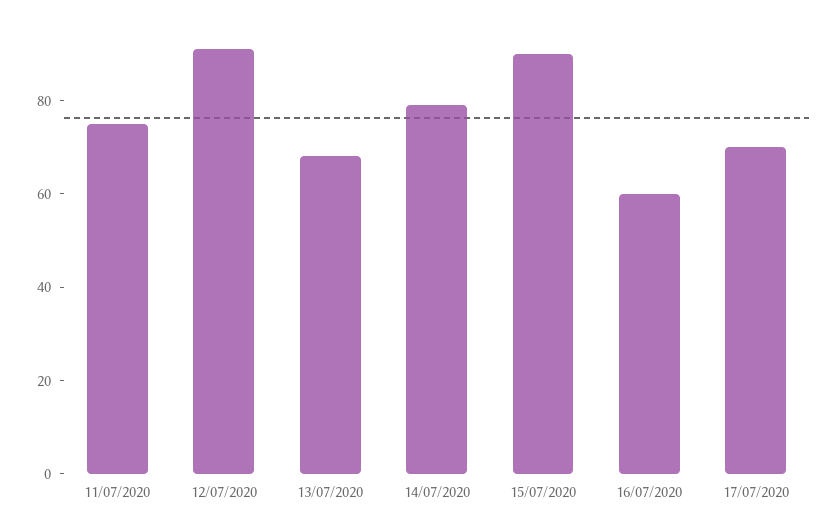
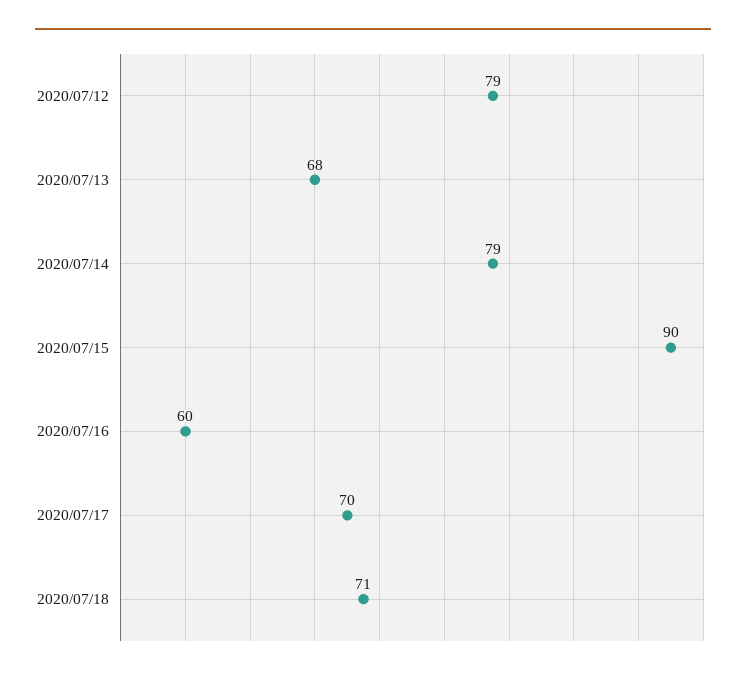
11/07/2020: 75 -> none
12/07/2020: 90 -> 79
2020/07/18: none -> 71

